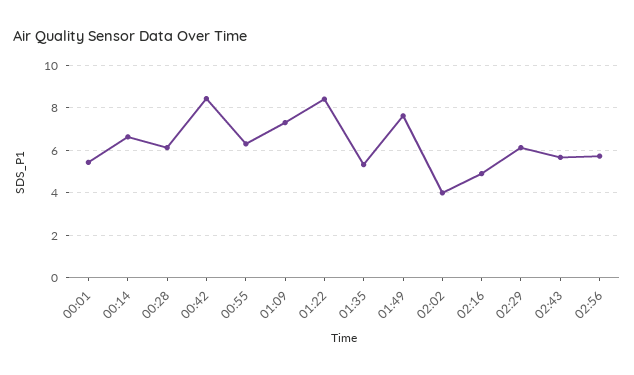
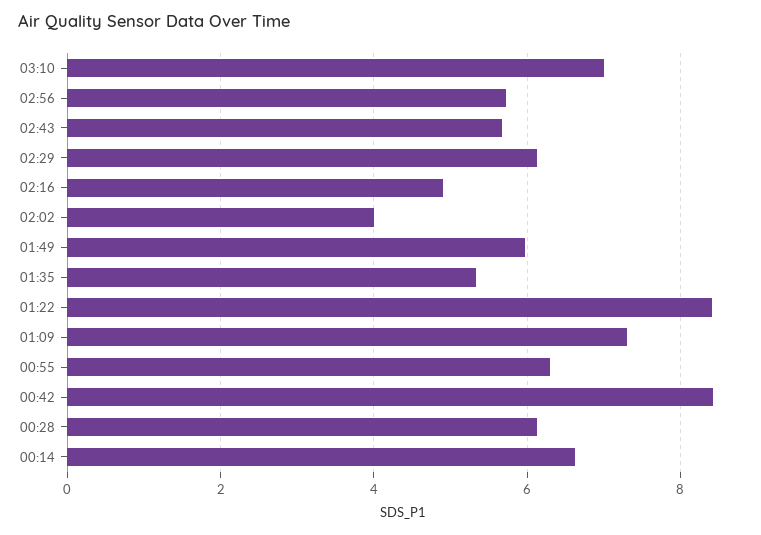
00:01: 5.5 -> none
01:49: 7.5 -> 6
03:10: none -> 7

